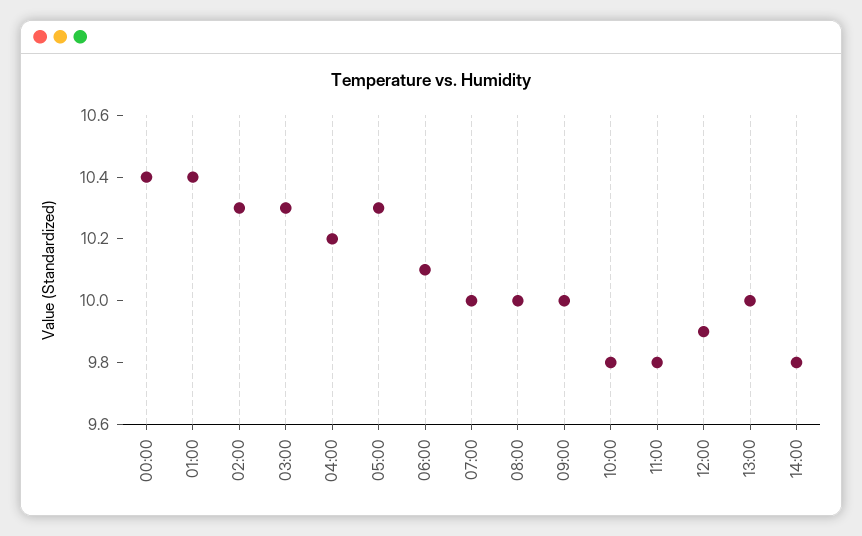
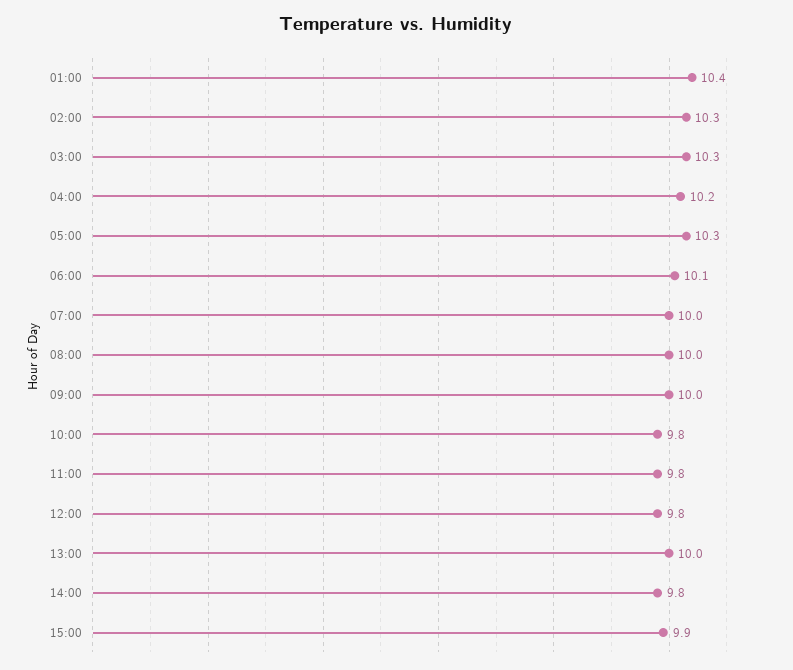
00:00: 10.4 -> none
12:00: 9.9 -> 9.8
15:00: none -> 9.9

